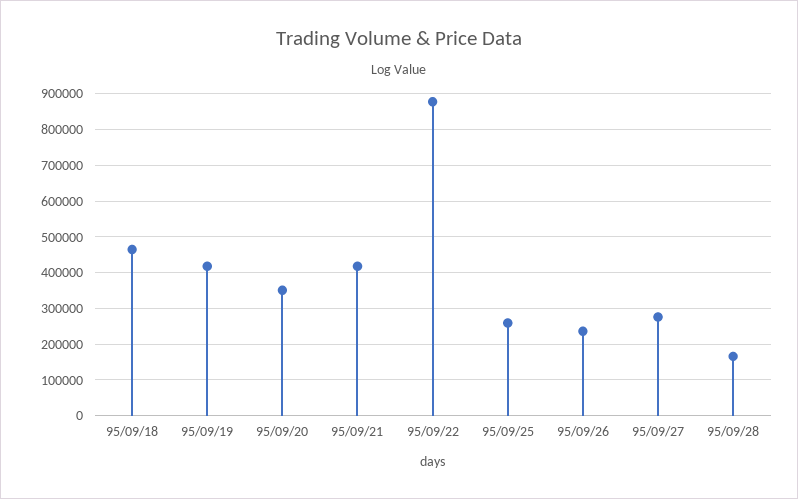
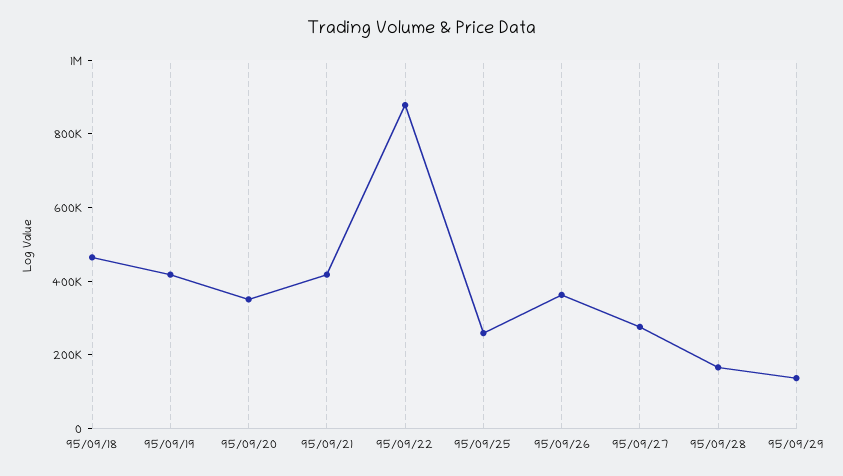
95/09/26: 240000 -> 350000
95/09/29: none -> 150000

